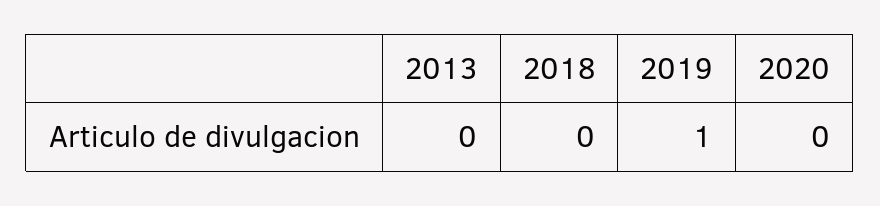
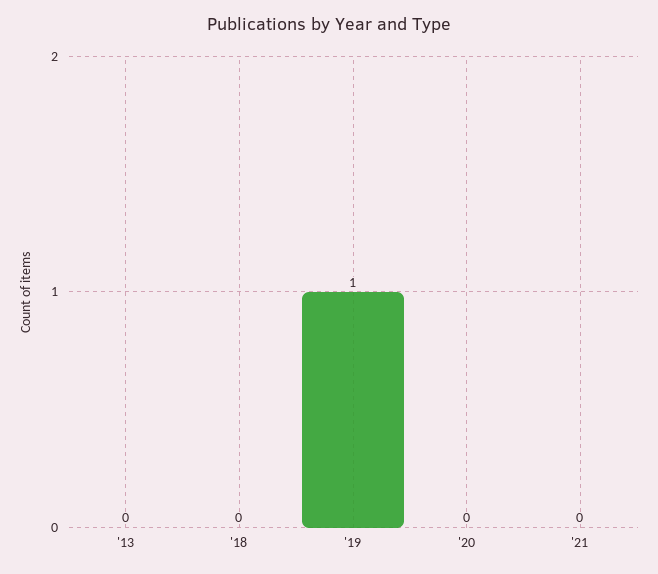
'21: none -> 0

